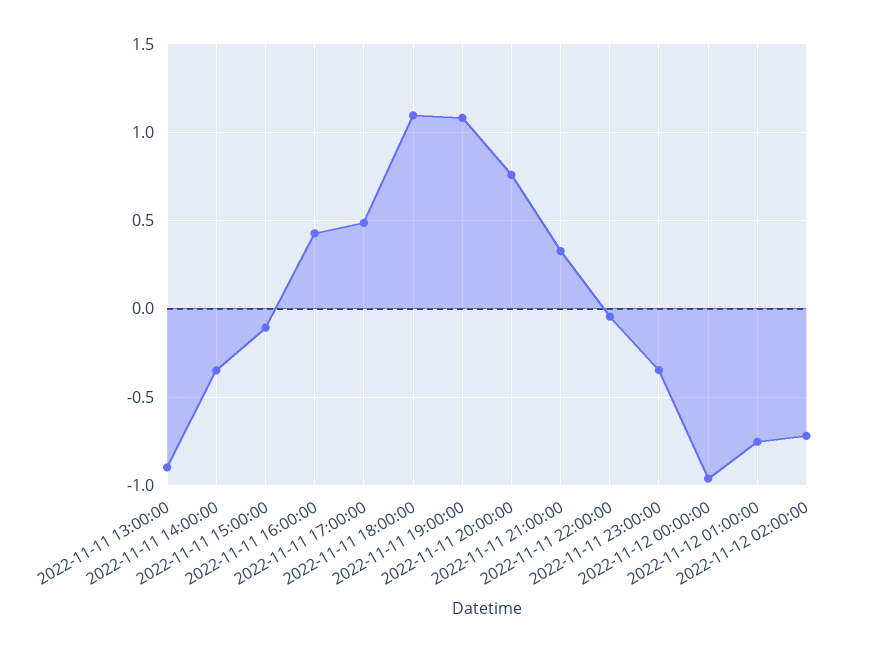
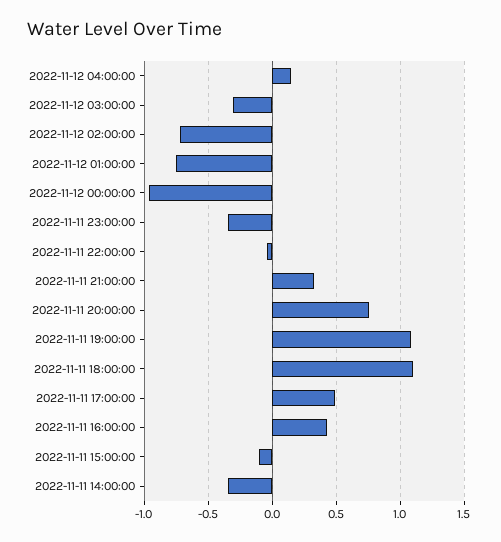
2022-11-11 13:00:00: -0.9 -> none
2022-11-12 04:00:00: none -> 0.15
2022-11-12 03:00:00: none -> -0.3

